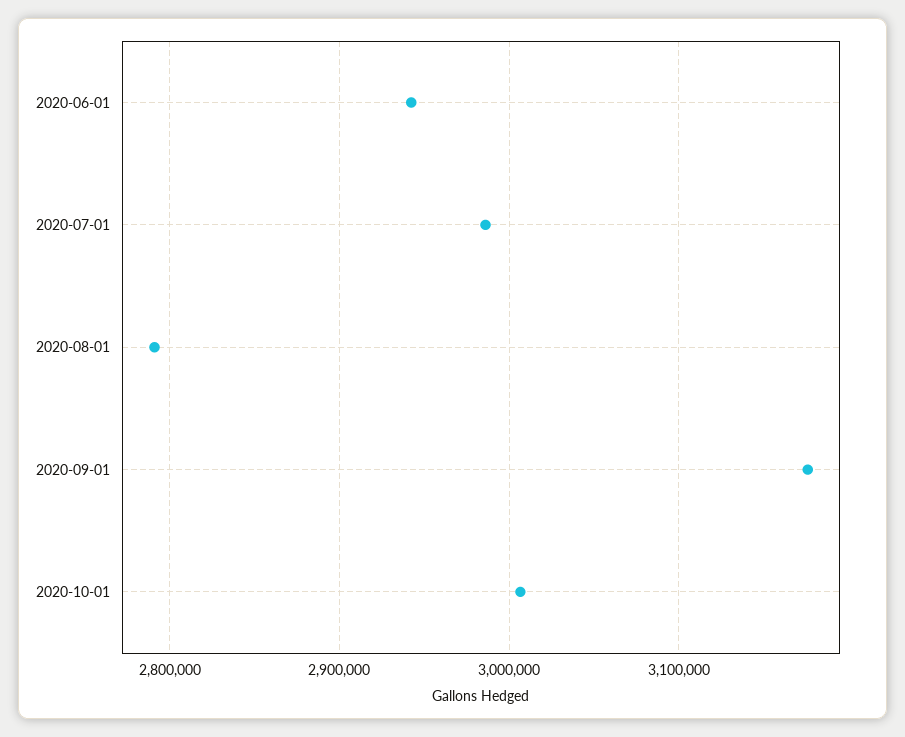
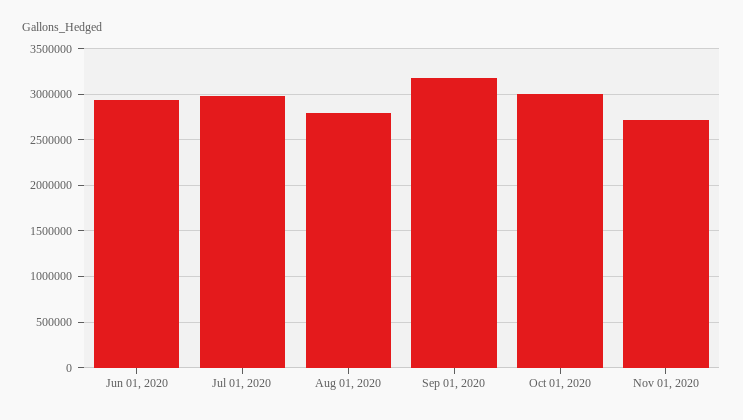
Nov 01, 2020: none -> 2700000

